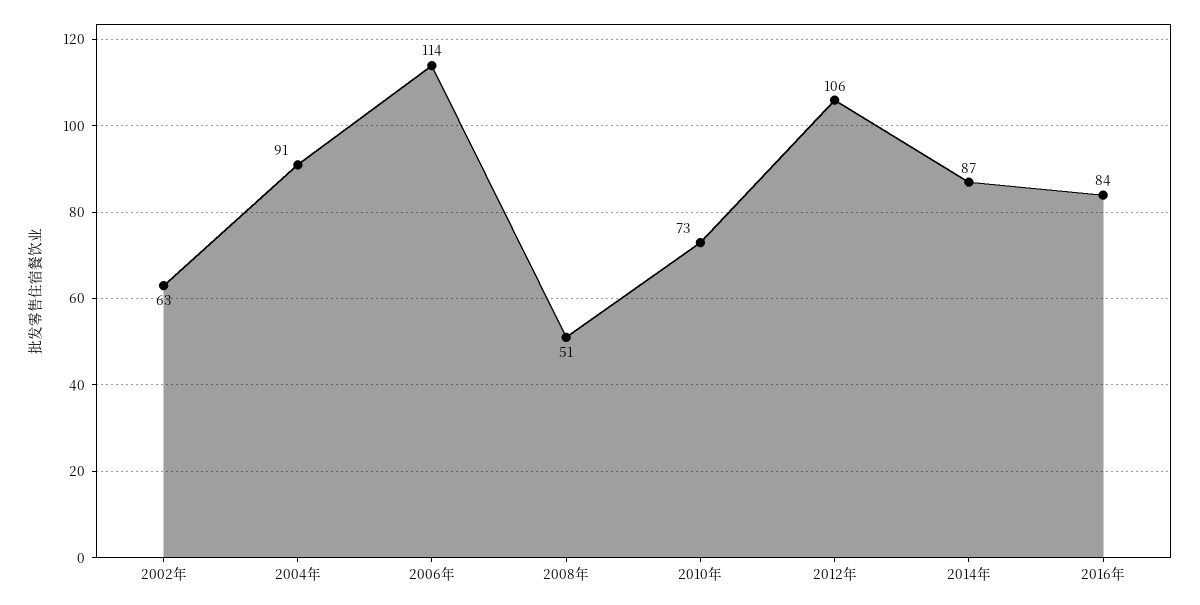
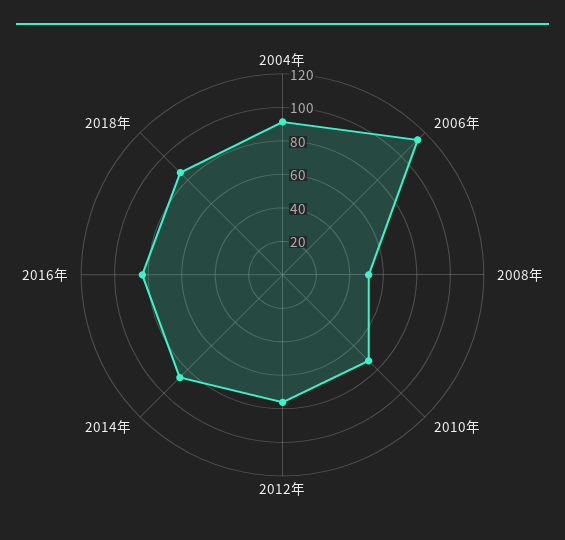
2002年: 63 -> none
2012年: 106 -> 75
2018年: none -> 85

